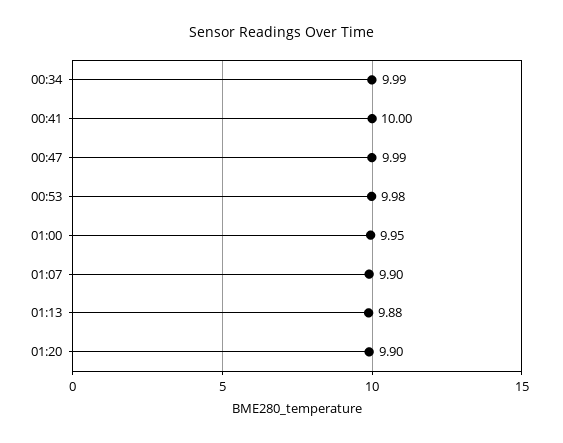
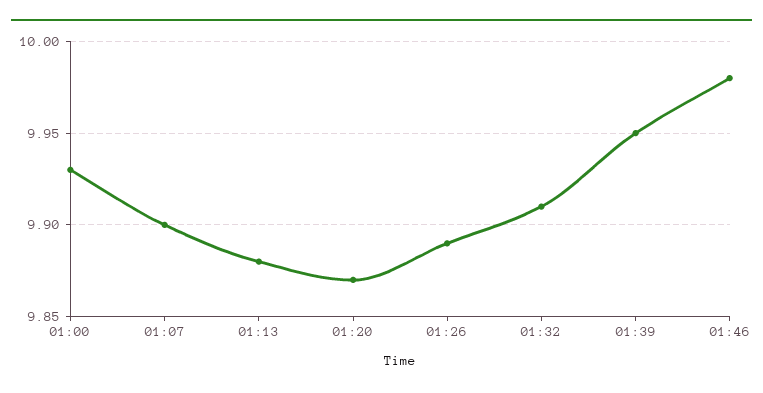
00:34: 9.99 -> none
00:41: 10 -> none
00:47: 9.99 -> none
00:53: 9.98 -> none
01:00: 9.95 -> 9.93
01:20: 9.9 -> 9.87
01:26: none -> 9.89
01:32: none -> 9.91
01:39: none -> 9.95
01:46: none -> 9.98

